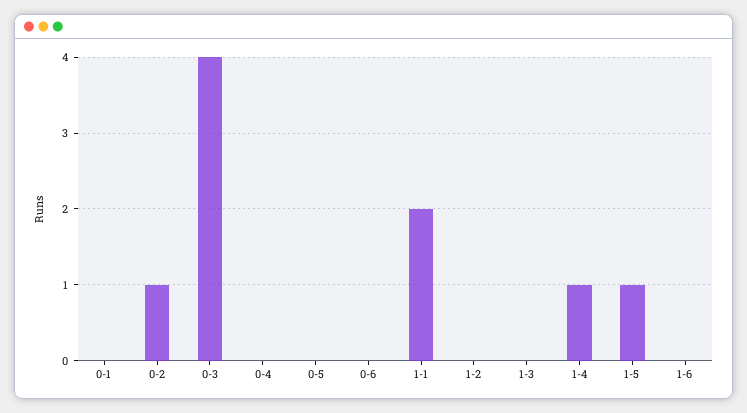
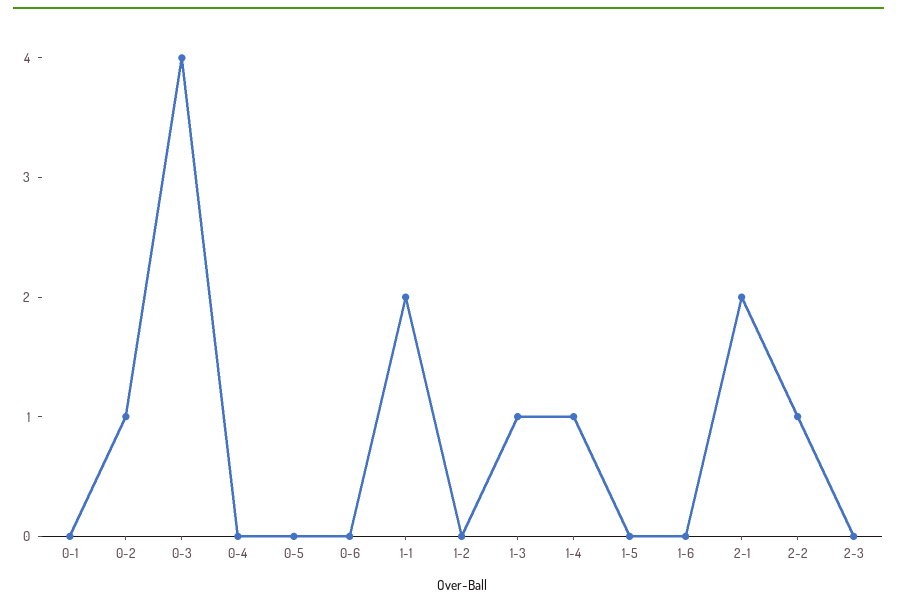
1-3: 0 -> 1
1-5: 1 -> 0
2-1: none -> 2
2-2: none -> 1
2-3: none -> 0

